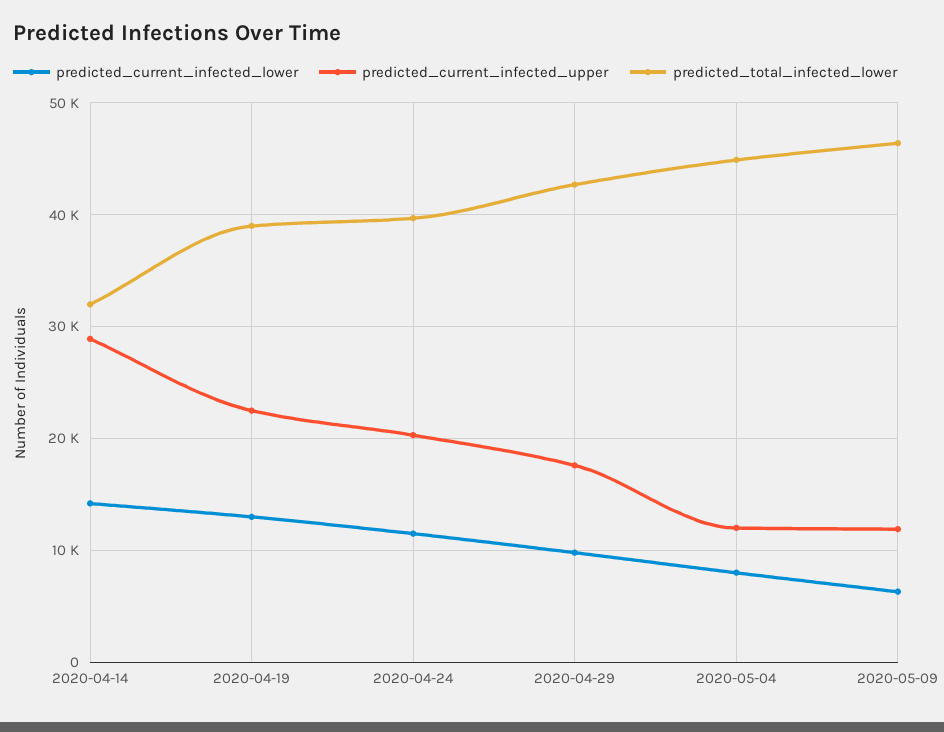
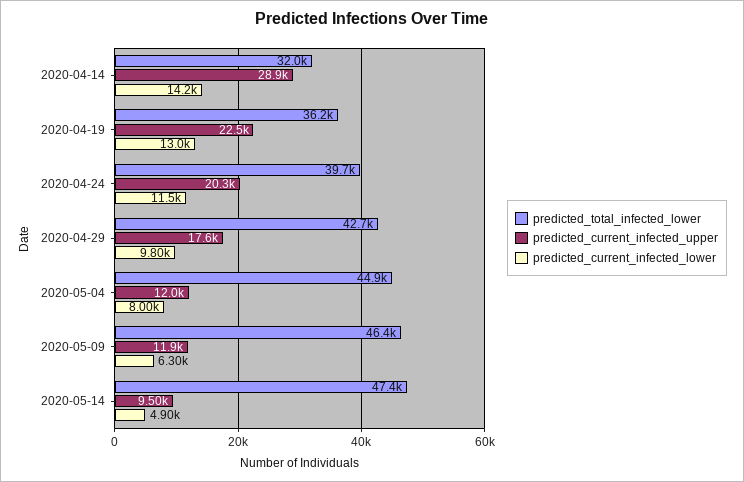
predicted_total_infected_lower, 2020-04-19: 39000 -> 36200
predicted_total_infected_lower, 2020-05-14: none -> 47400
predicted_current_infected_upper, 2020-05-14: none -> 9500
predicted_current_infected_lower, 2020-05-14: none -> 4900

